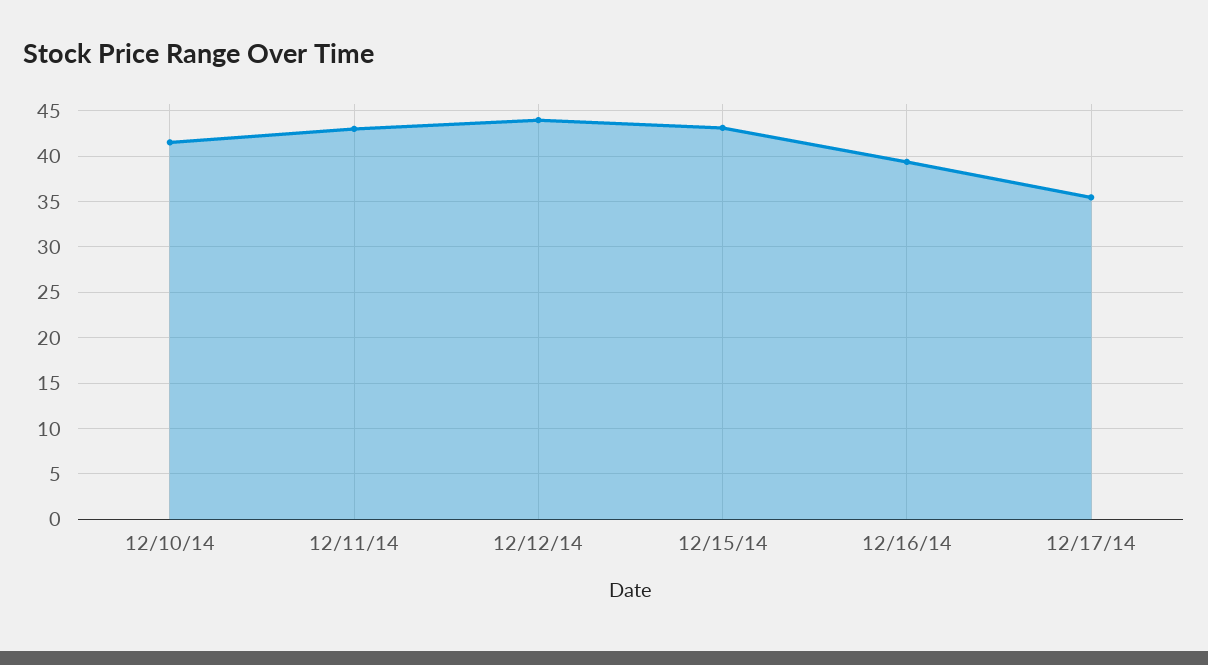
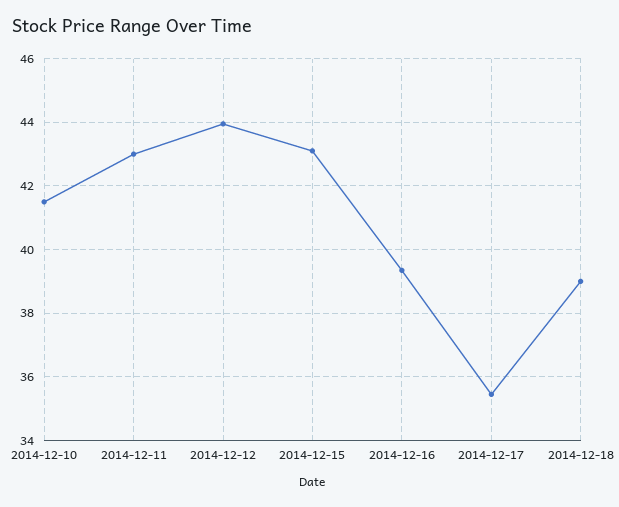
2014-12-18: none -> 39

